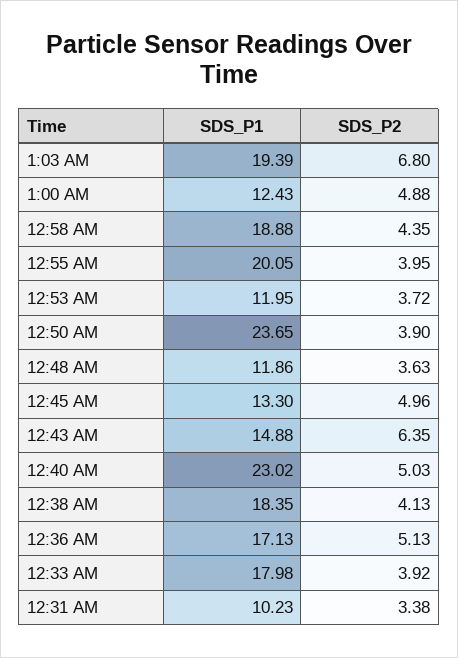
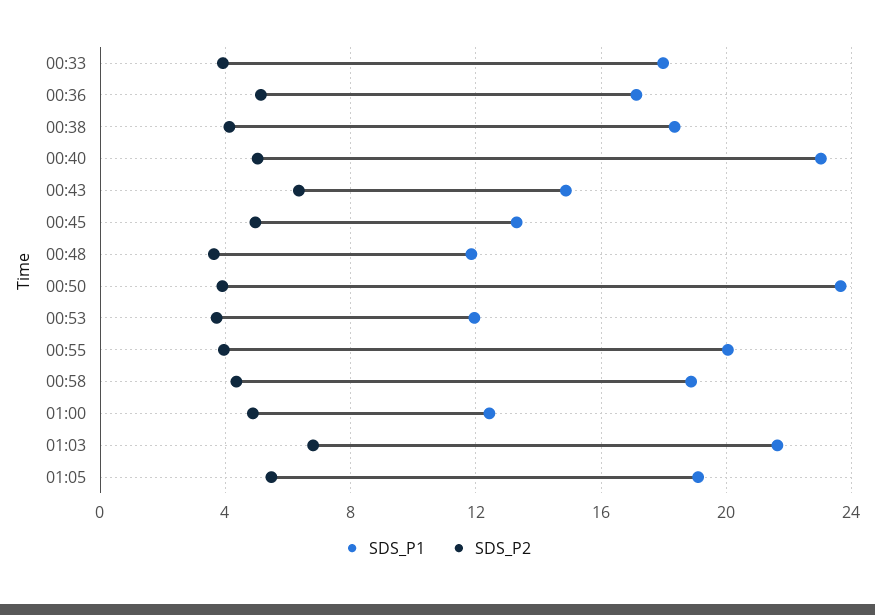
SDS_P1, 1:03 AM: 19.39 -> 21.5
SDS_P1, 12:31 AM: 10.23 -> none
SDS_P2, 12:31 AM: 3.38 -> none
SDS_P1, 01:05: none -> 19
SDS_P2, 01:05: none -> 5.5

